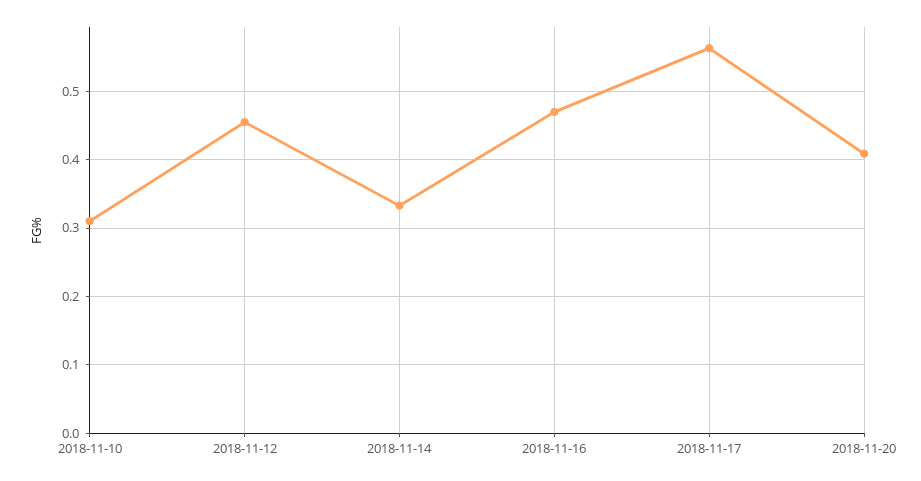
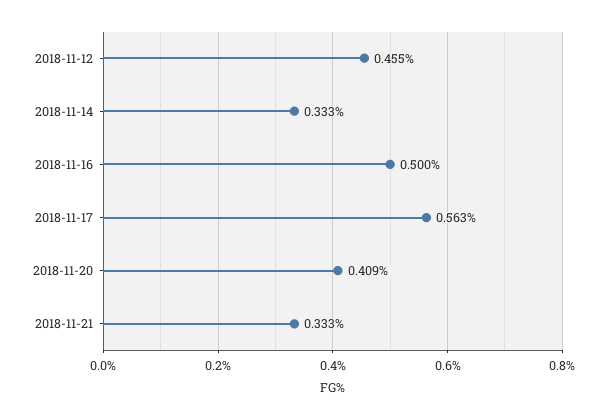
2018-11-10: 0.31 -> none
2018-11-16: 0.47 -> 0.5
2018-11-21: none -> 0.333

